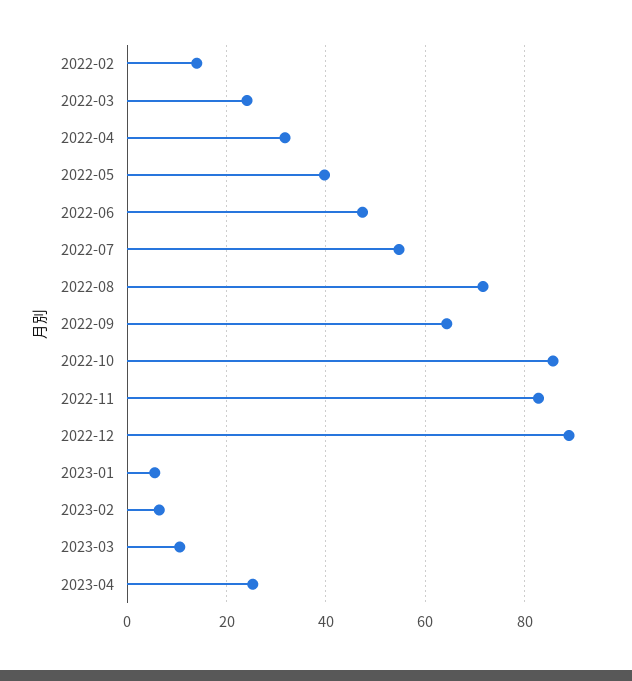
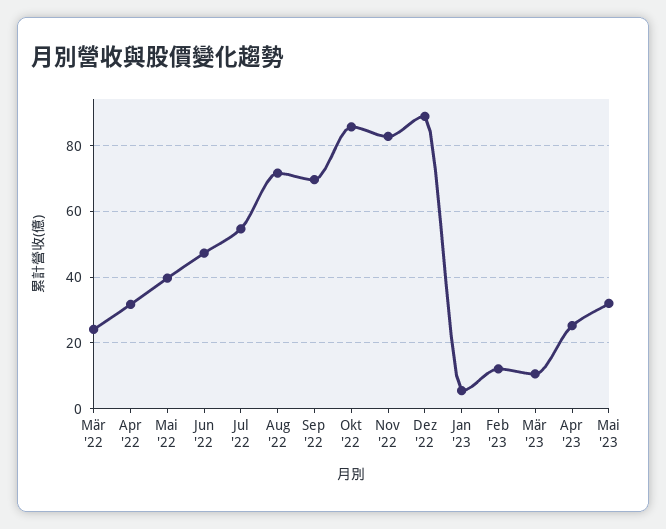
2022-02: 14 -> none
2022-09: 64 -> 70
2023-02: 6 -> 12
Mai '23: none -> 32

